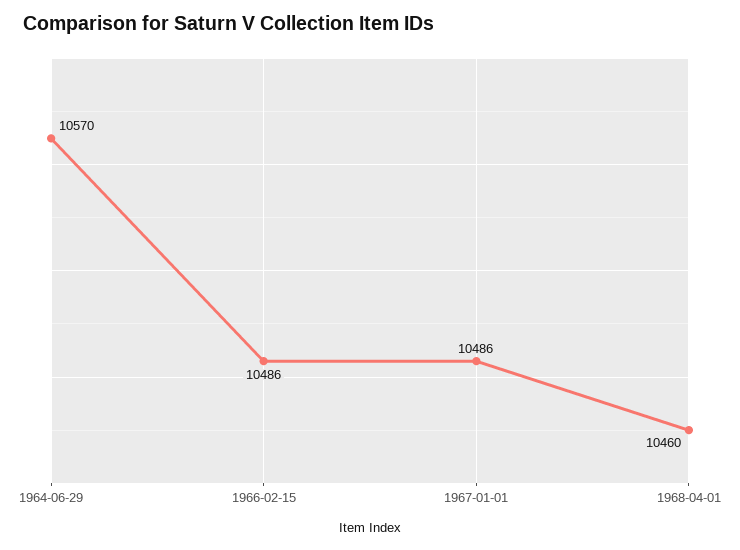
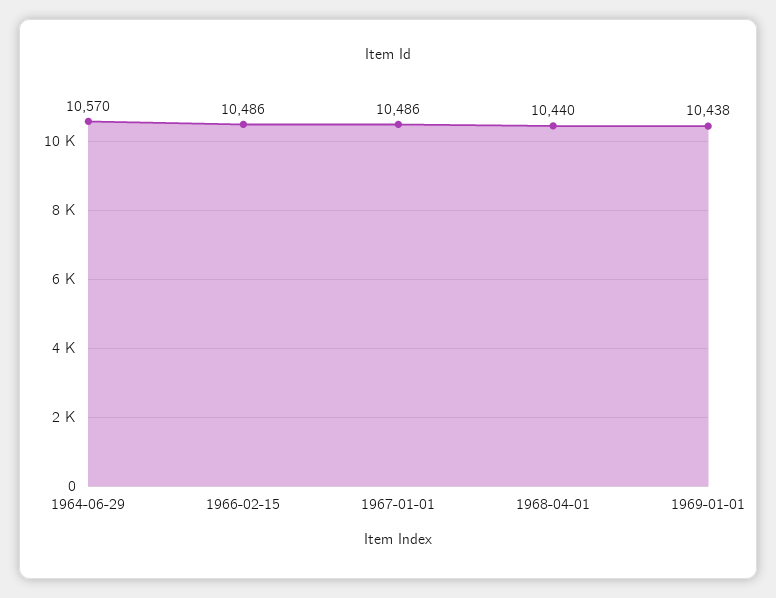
1968-04-01: 10460 -> 10440
1969-01-01: none -> 10438

